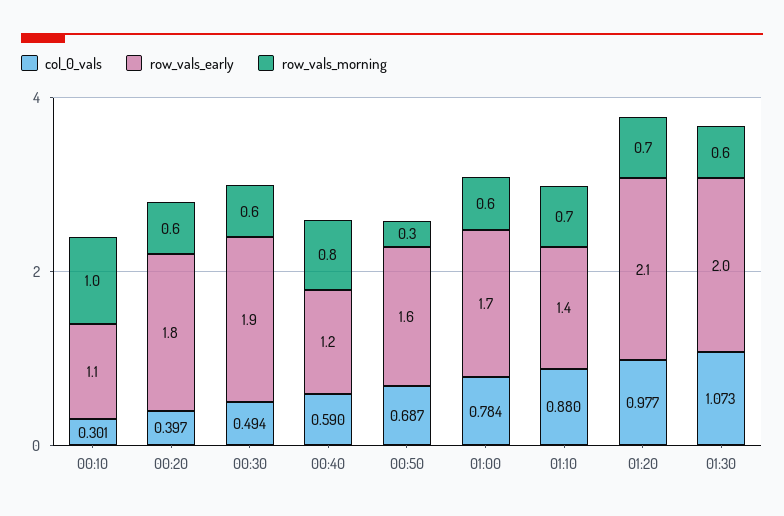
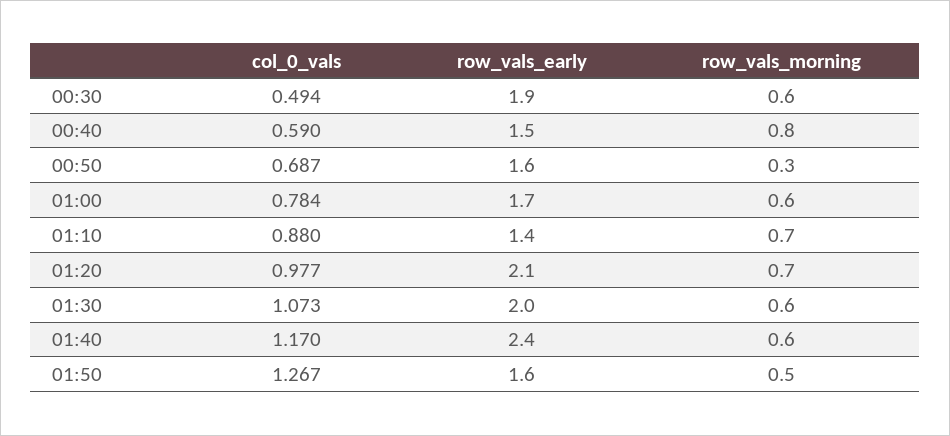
col_0_vals, 00:10: 0.301 -> none
row_vals_early, 00:10: 1.1 -> none
row_vals_morning, 00:10: 1 -> none
col_0_vals, 00:20: 0.397 -> none
row_vals_early, 00:20: 1.8 -> none
row_vals_morning, 00:20: 0.6 -> none
row_vals_early, 00:40: 1.2 -> 1.5
col_0_vals, 01:40: none -> 1.17
row_vals_early, 01:40: none -> 2.4
row_vals_morning, 01:40: none -> 0.6
col_0_vals, 01:50: none -> 1.267
row_vals_early, 01:50: none -> 1.6
row_vals_morning, 01:50: none -> 0.5

